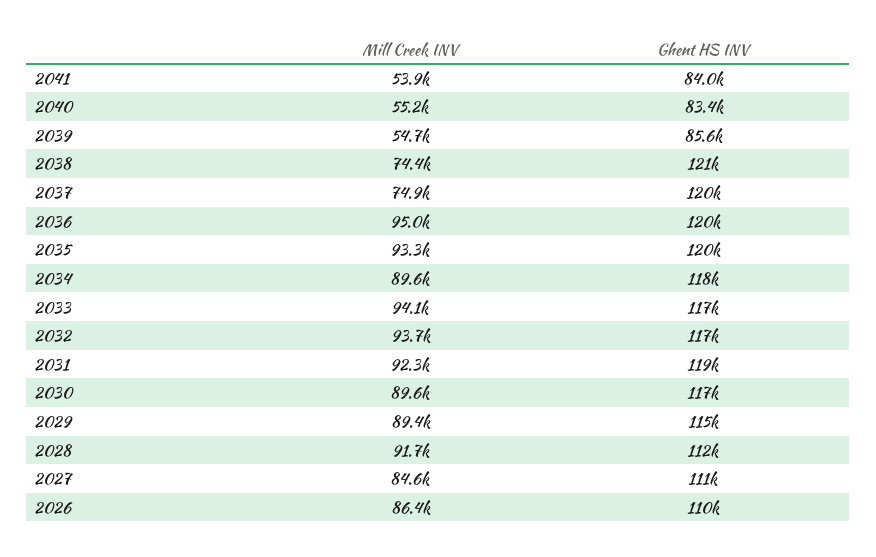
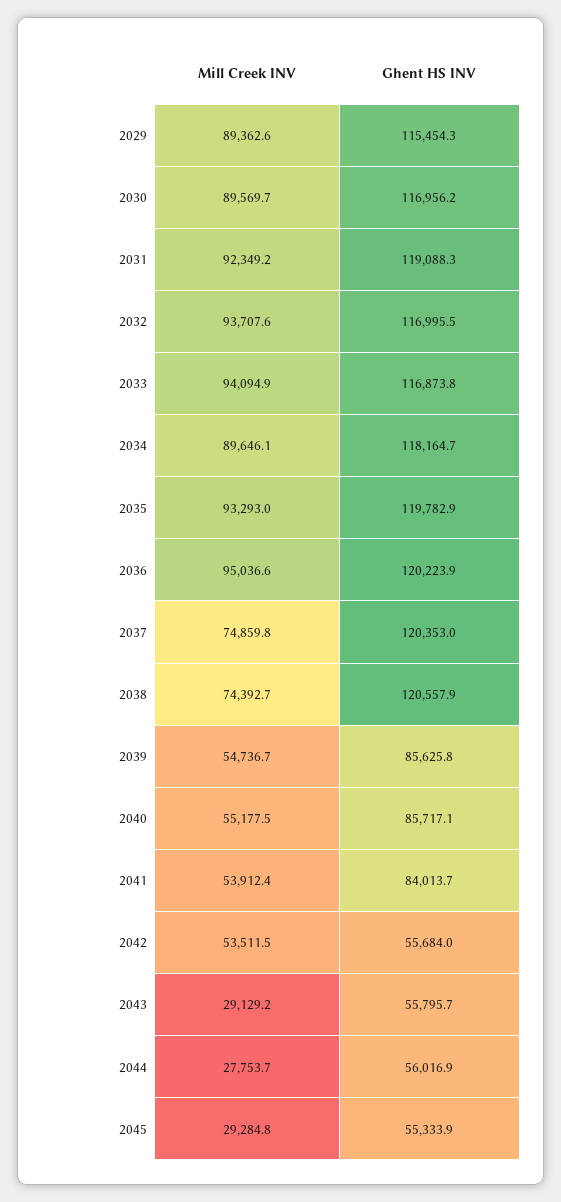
Ghent HS INV, 2040: 83400 -> 85717.1
Mill Creek INV, 2028: 91700 -> none
Ghent HS INV, 2028: 112000 -> none
Mill Creek INV, 2027: 84600 -> none
Ghent HS INV, 2027: 111000 -> none
Mill Creek INV, 2026: 86400 -> none
Ghent HS INV, 2026: 110000 -> none
Mill Creek INV, 2042: none -> 53511.5
Ghent HS INV, 2042: none -> 55684
Mill Creek INV, 2043: none -> 29129.2
Ghent HS INV, 2043: none -> 55795.7
Mill Creek INV, 2044: none -> 27753.7
Ghent HS INV, 2044: none -> 56016.9
Mill Creek INV, 2045: none -> 29284.8
Ghent HS INV, 2045: none -> 55333.9

